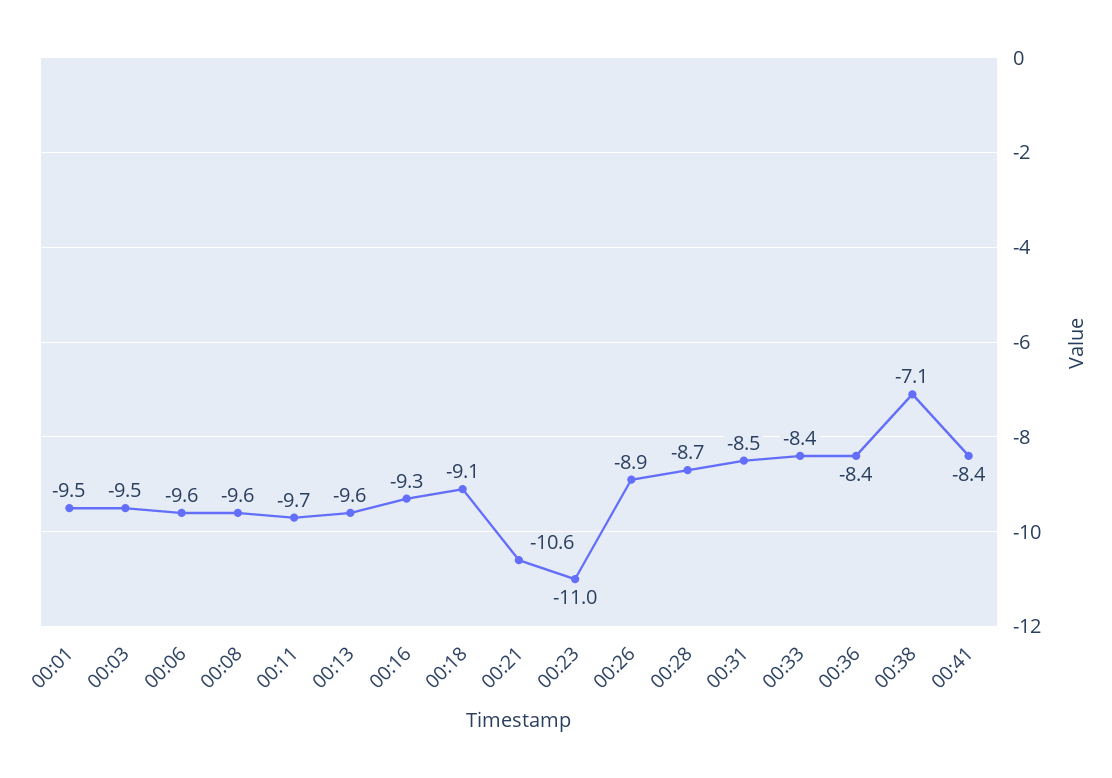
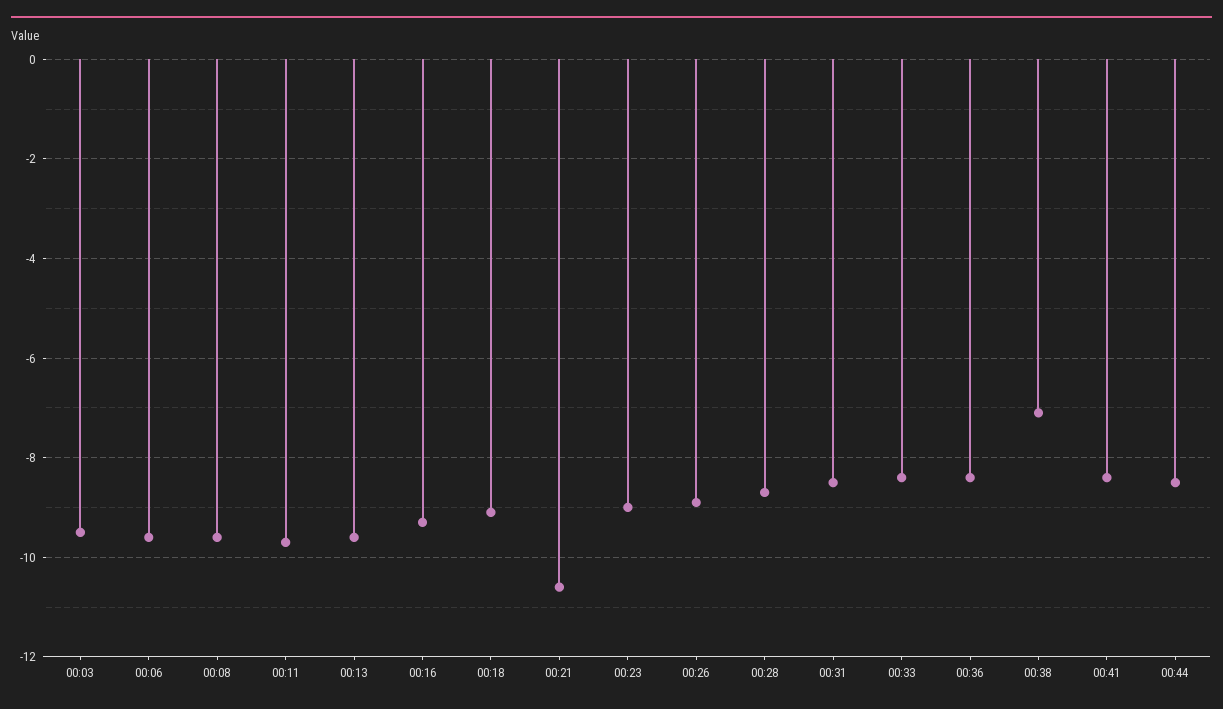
00:01: -9.5 -> none
00:23: -11 -> -9
00:44: none -> -8.5

